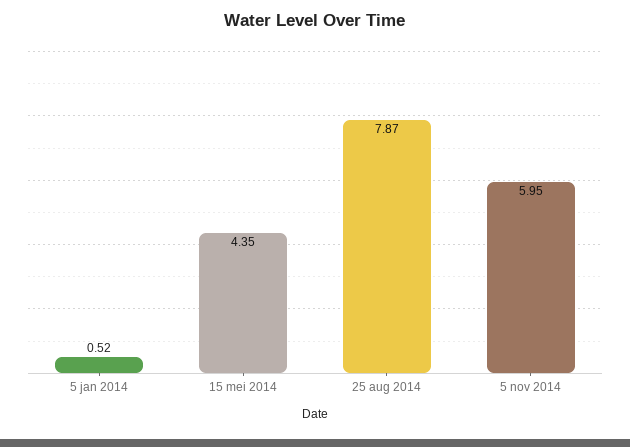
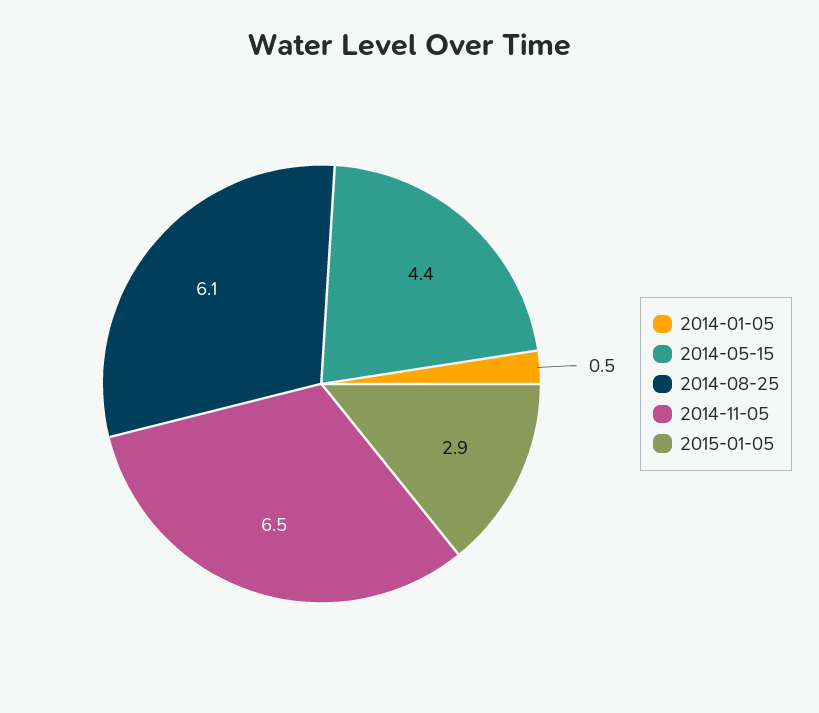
25 aug 2014: 7.87 -> 6.1
5 nov 2014: 5.95 -> 6.5
2015-01-05: none -> 2.9

